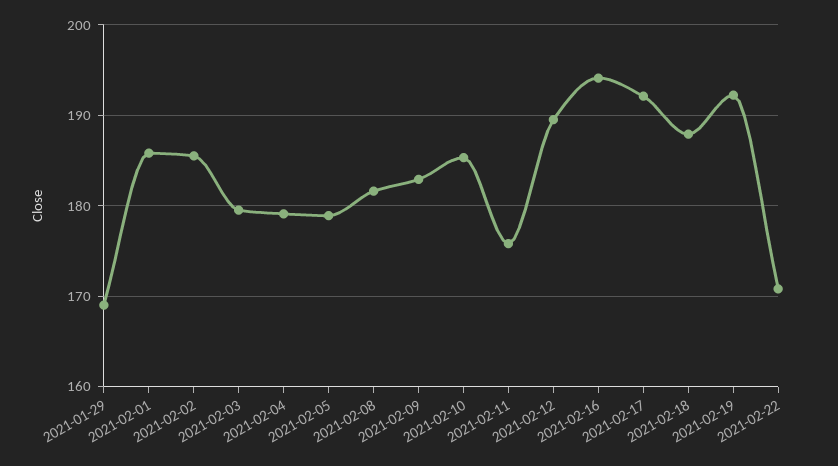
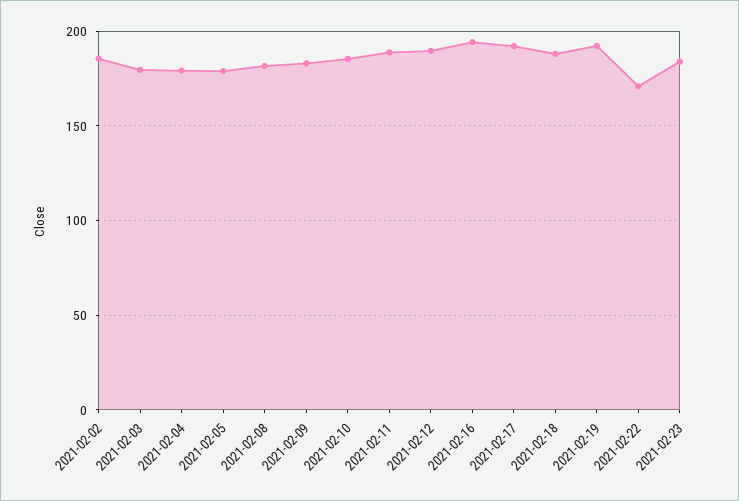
2021-01-29: 169 -> none
2021-02-01: 186 -> none
2021-02-11: 176 -> 190
2021-02-23: none -> 185

